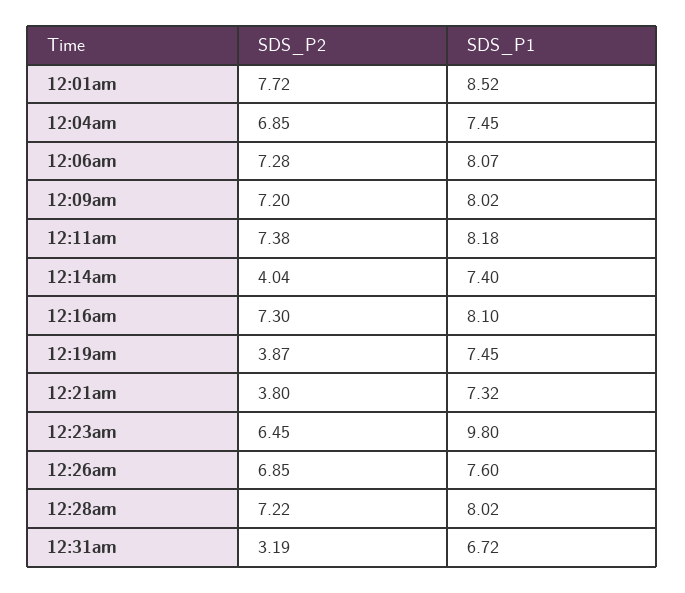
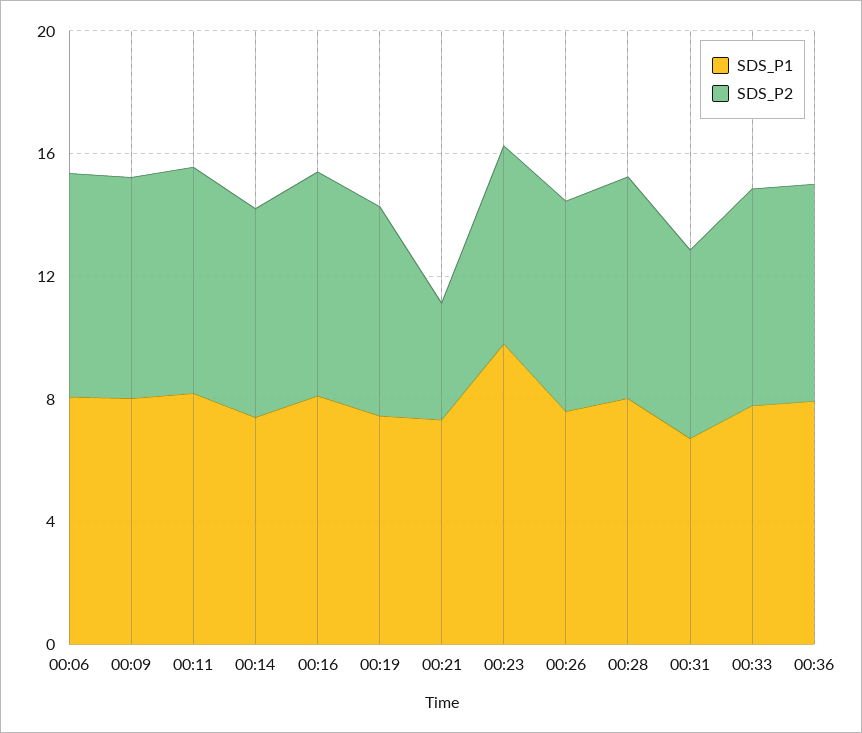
SDS_P2, 12:01am: 7.72 -> none
SDS_P1, 12:01am: 8.52 -> none
SDS_P2, 12:04am: 6.85 -> none
SDS_P1, 12:04am: 7.45 -> none
SDS_P2, 12:14am: 4.04 -> 7
SDS_P2, 12:19am: 3.87 -> 7
SDS_P2, 12:31am: 3.19 -> 6
SDS_P1, 00:33: none -> 8
SDS_P2, 00:33: none -> 7
SDS_P1, 00:36: none -> 8
SDS_P2, 00:36: none -> 7

